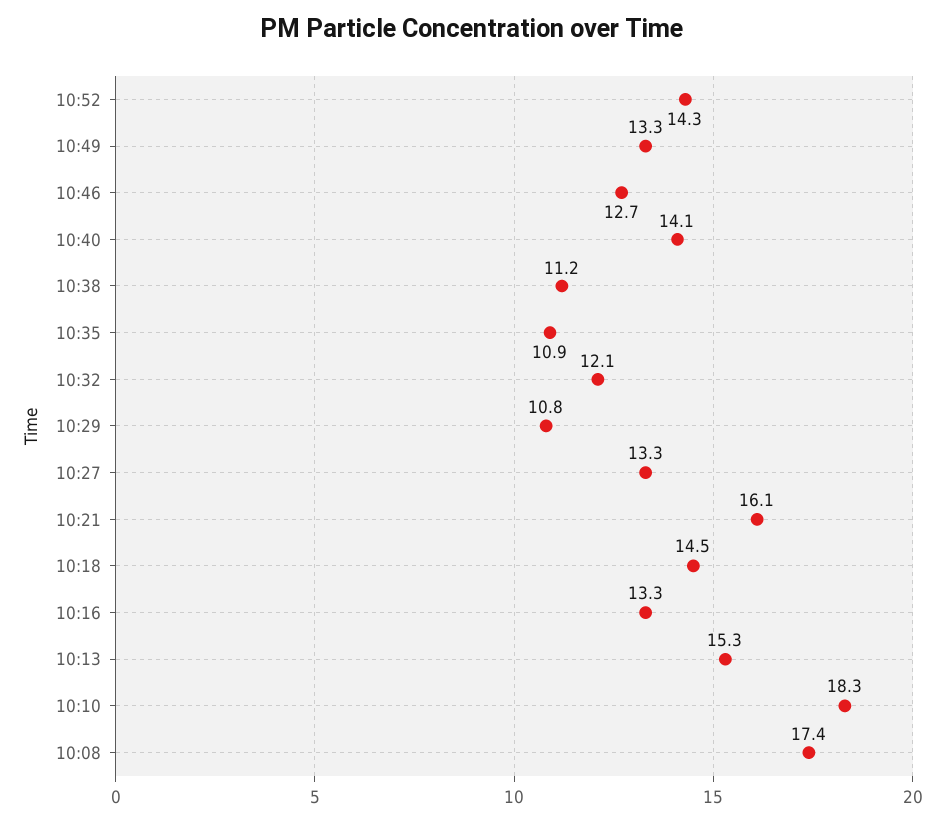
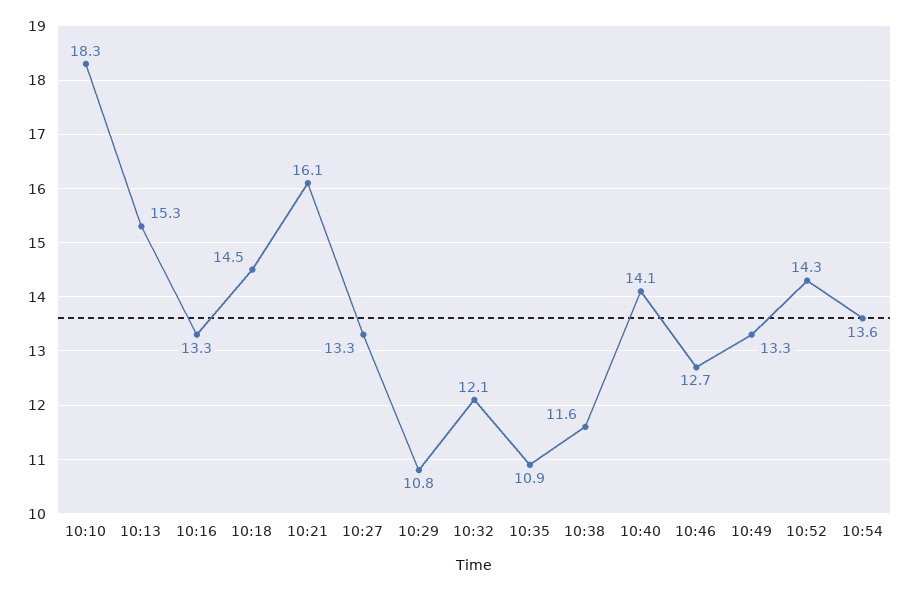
10:38: 11.2 -> 11.6
10:08: 17.4 -> none
10:54: none -> 13.6

